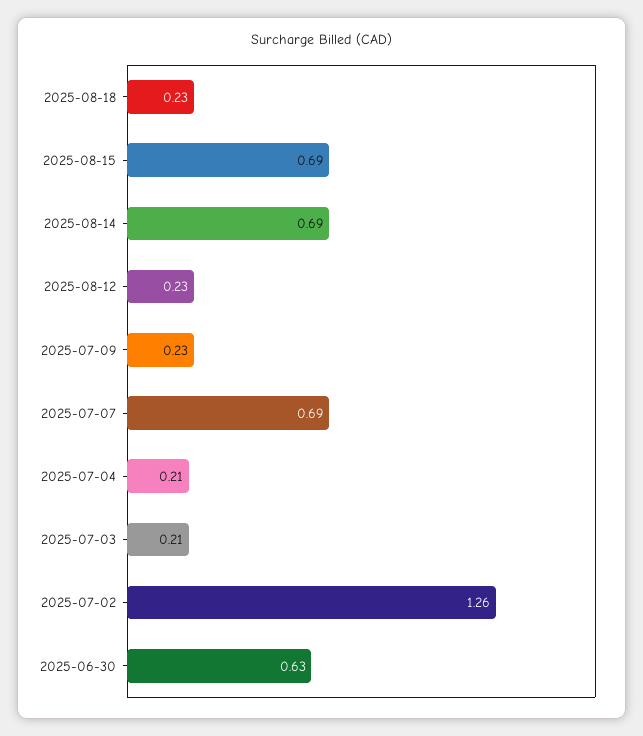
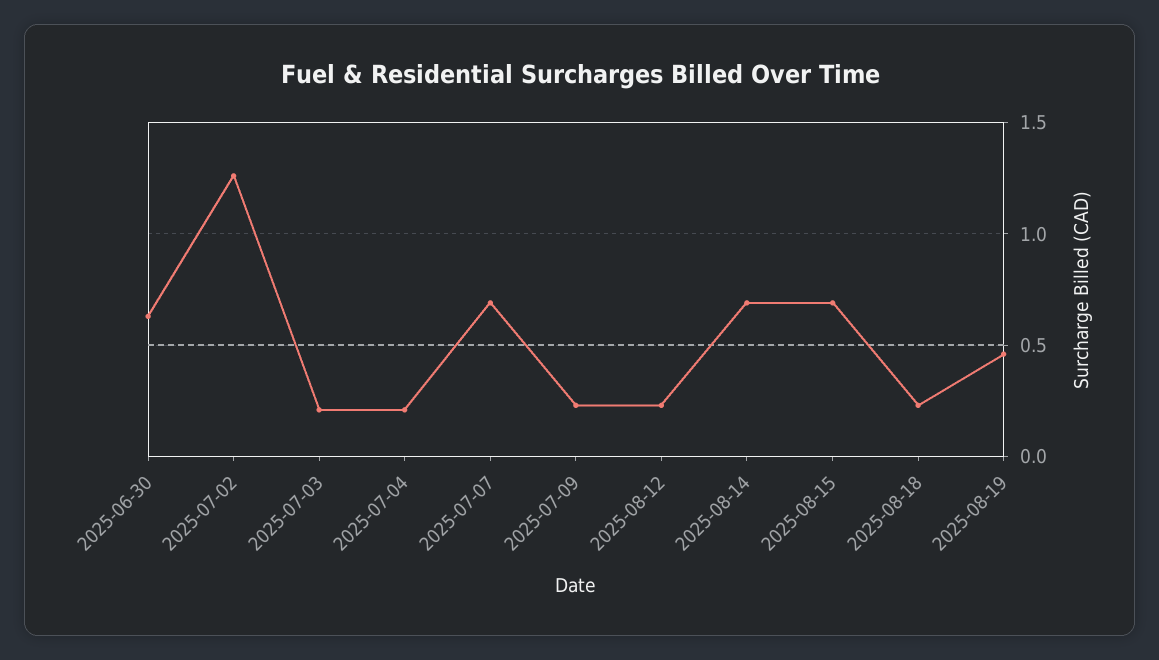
2025-08-19: none -> 0.45

